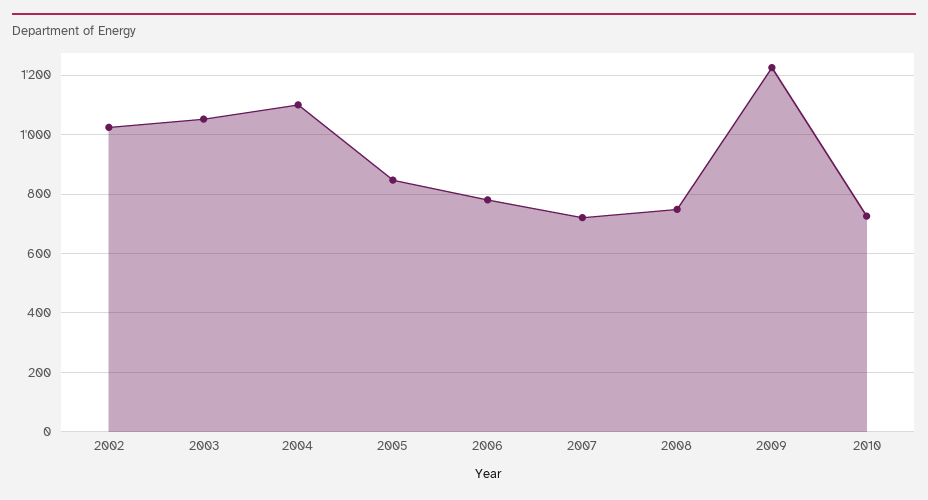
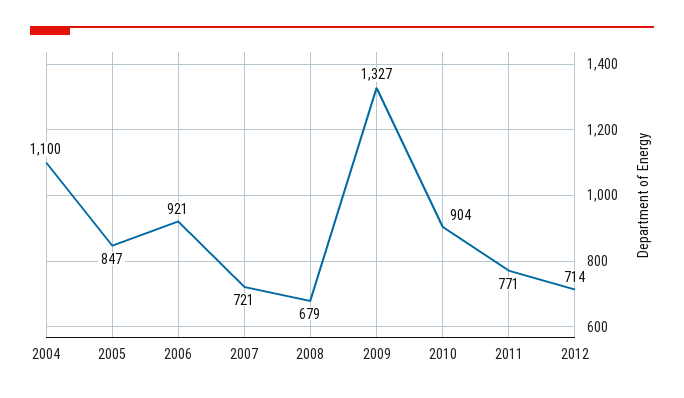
2002: 1025 -> none
2003: 1050 -> none
2006: 775 -> 921
2008: 750 -> 679
2009: 1225 -> 1327
2010: 725 -> 904
2011: none -> 771
2012: none -> 714

